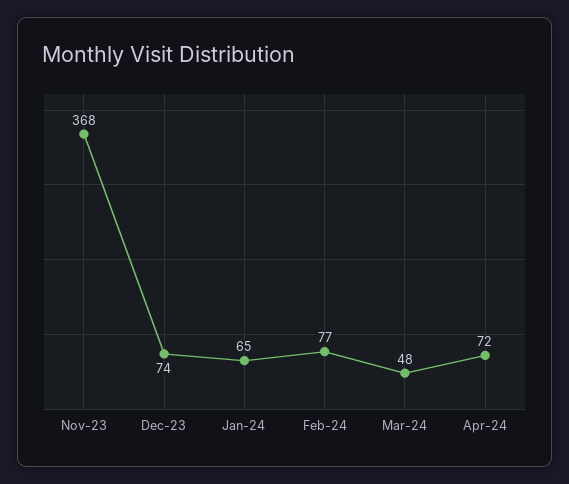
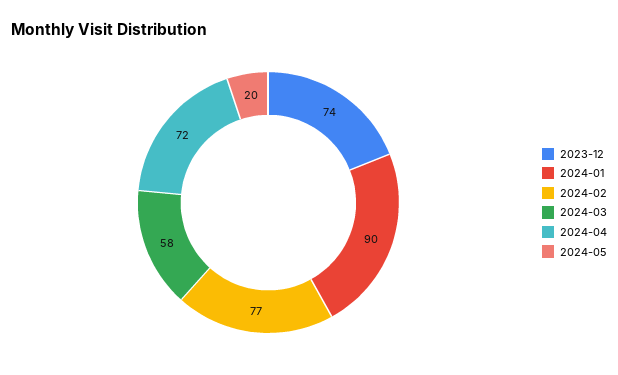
Nov-23: 368 -> none
Jan-24: 65 -> 90
Mar-24: 48 -> 58
2024-05: none -> 20

